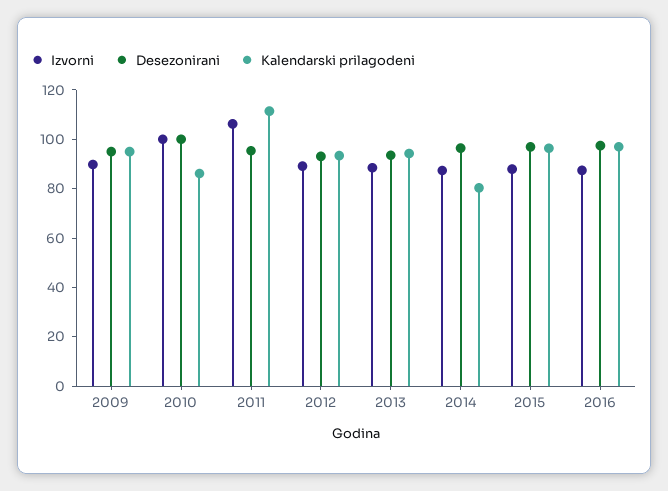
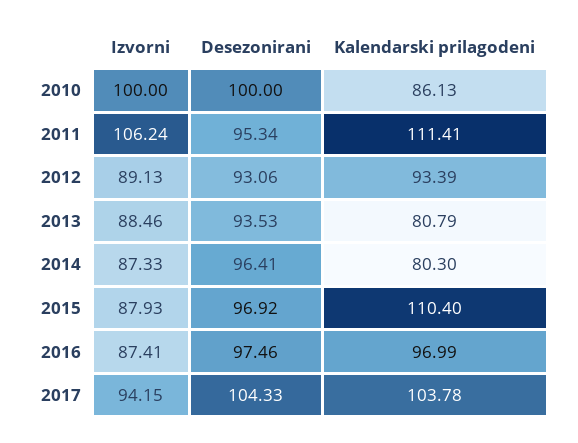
Izvorni, 2009: 90 -> none
Desezonirani, 2009: 95 -> none
Kalendarski prilagodeni, 2009: 95 -> none
Kalendarski prilagodeni, 2013: 95 -> 80.79
Kalendarski prilagodeni, 2015: 95 -> 110.4
Izvorni, 2017: none -> 94.15
Desezonirani, 2017: none -> 104.33
Kalendarski prilagodeni, 2017: none -> 103.78

